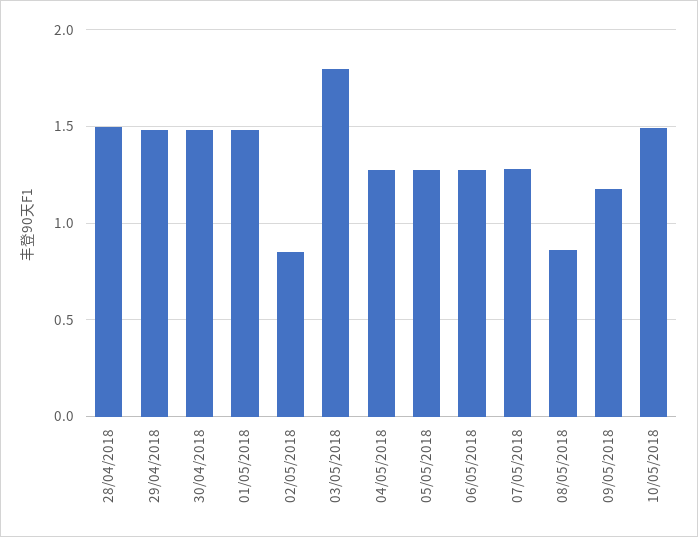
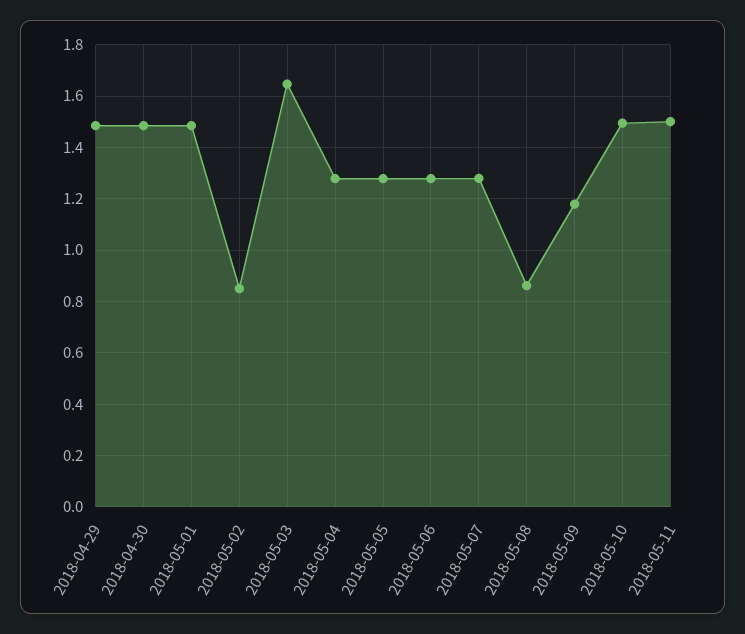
28/04/2018: 1.5 -> none
03/05/2018: 1.8 -> 1.65
2018-05-11: none -> 1.5

